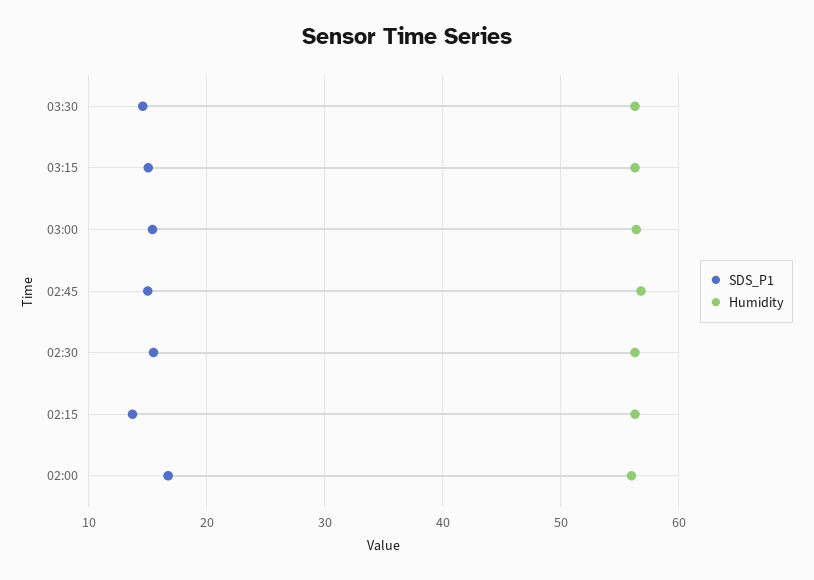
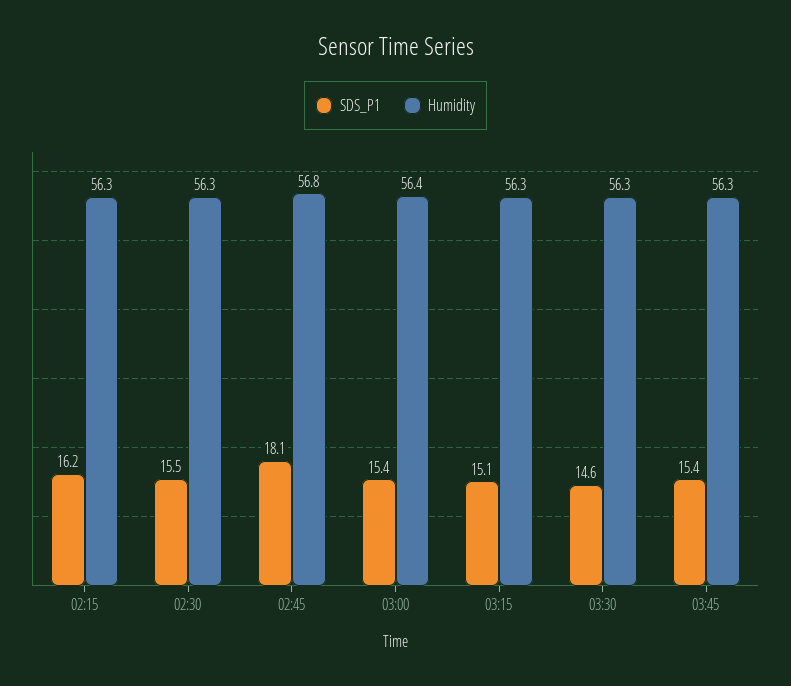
SDS_P1, 02:45: 15 -> 18.1
SDS_P1, 02:15: 14 -> 16.2
SDS_P1, 02:00: 17 -> none
Humidity, 02:00: 56 -> none
SDS_P1, 03:45: none -> 15.4
Humidity, 03:45: none -> 56.3

